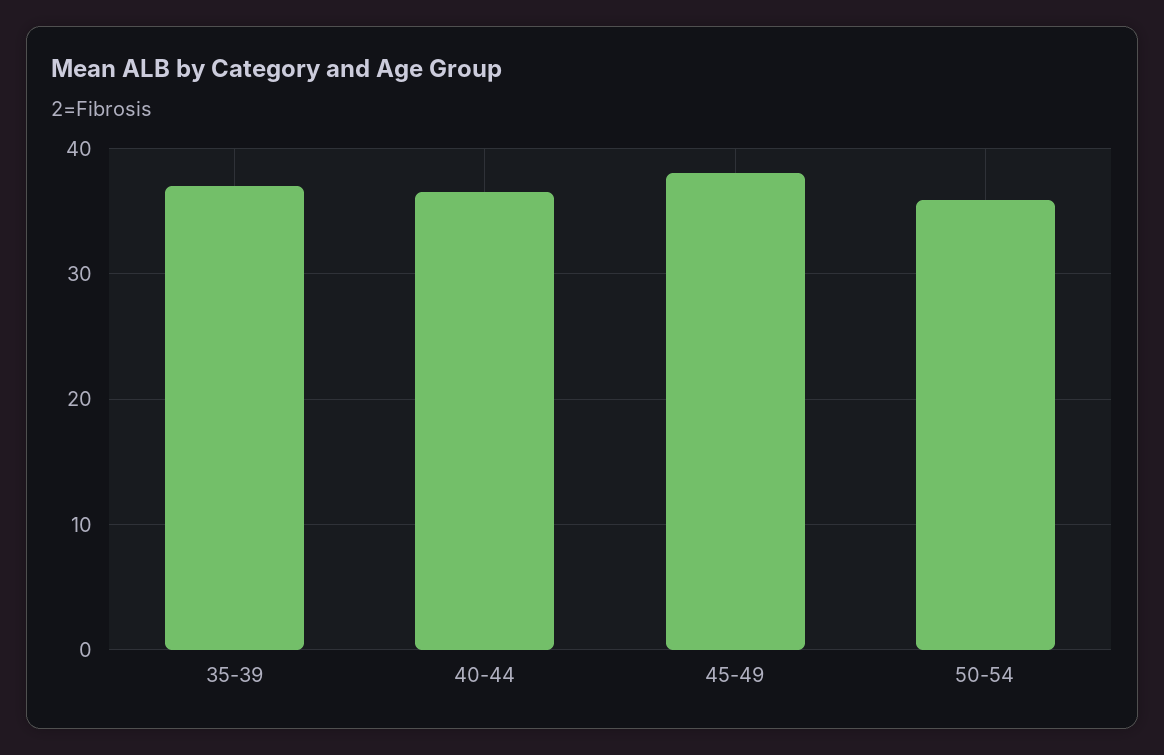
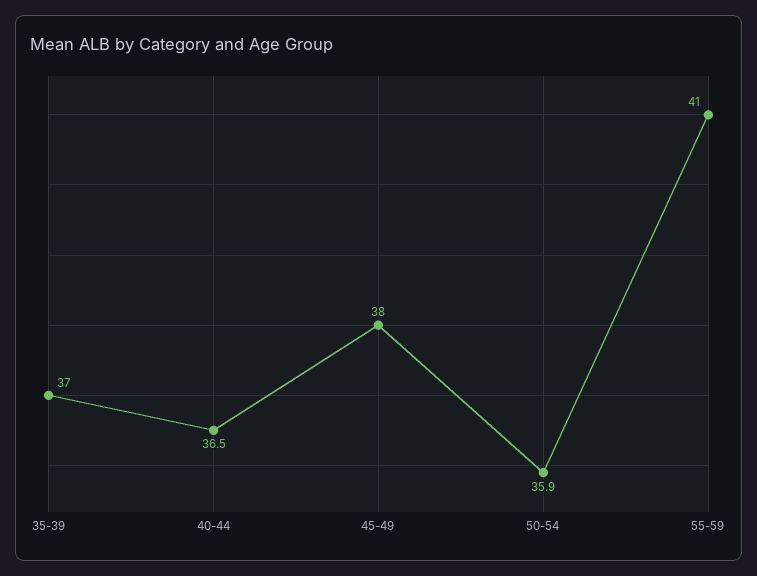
55-59: none -> 41

